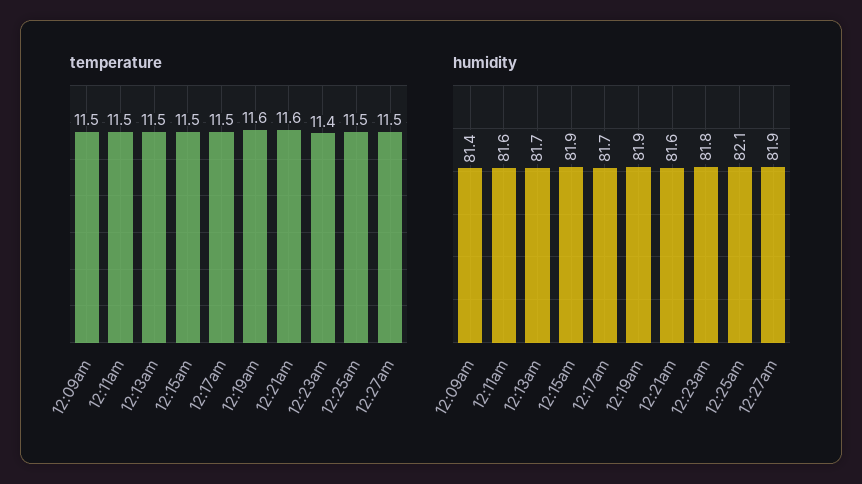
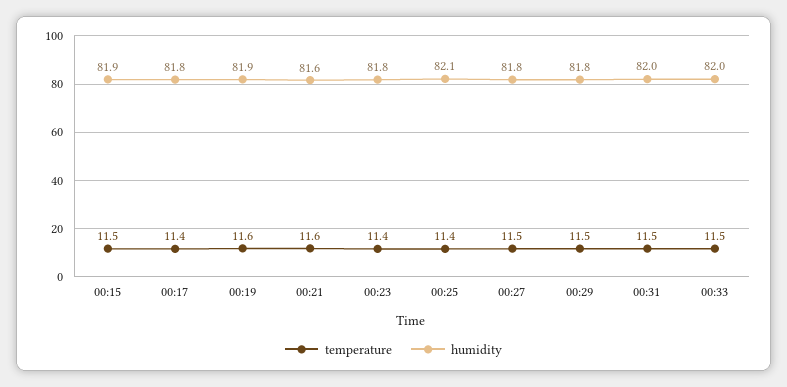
temperature, 12:09am: 11.5 -> none
temperature, 12:11am: 11.5 -> none
temperature, 12:13am: 11.5 -> none
temperature, 12:17am: 11.5 -> 11.4
temperature, 12:25am: 11.5 -> 11.4
humidity, 12:09am: 81.4 -> none
humidity, 12:11am: 81.6 -> none
humidity, 12:13am: 81.7 -> none
humidity, 12:17am: 81.7 -> 81.8
humidity, 12:27am: 81.9 -> 81.8
temperature, 00:29: none -> 11.5
humidity, 00:29: none -> 81.8
temperature, 00:31: none -> 11.5
humidity, 00:31: none -> 82
temperature, 00:33: none -> 11.5
humidity, 00:33: none -> 82

